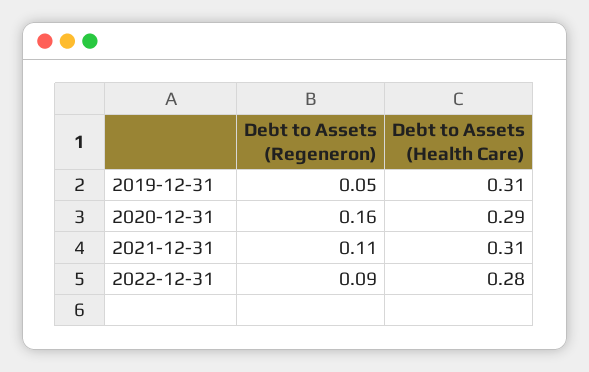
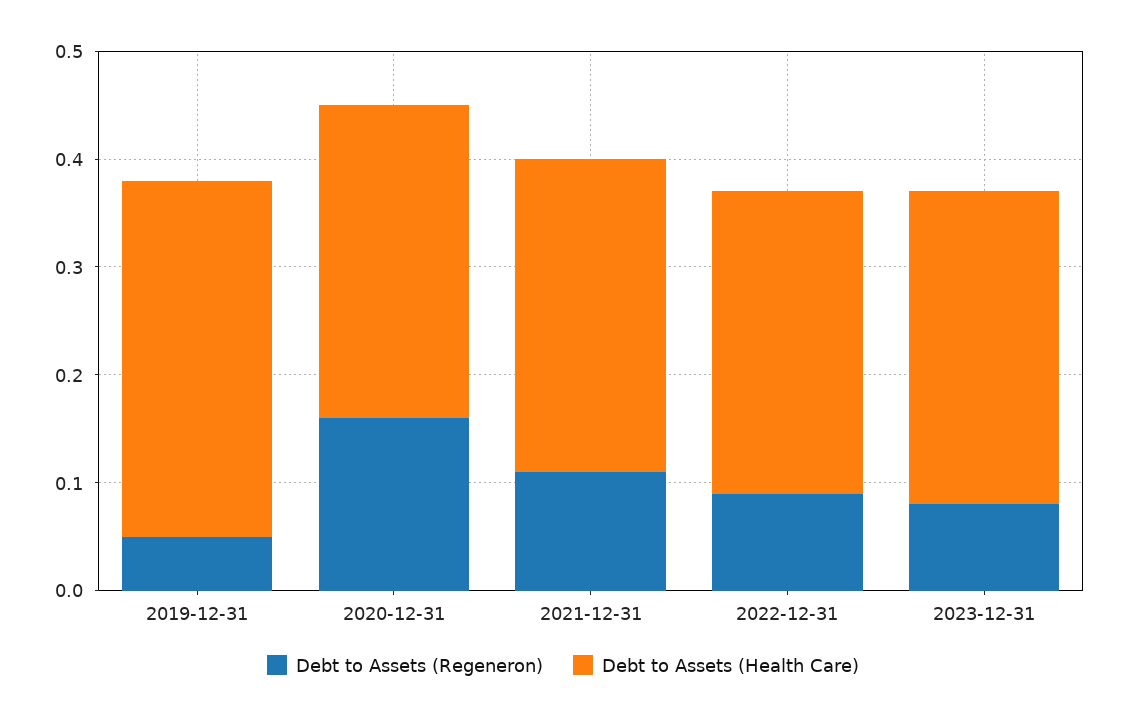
Debt to Assets (Health Care), 2019-12-31: 0.31 -> 0.33
Debt to Assets (Health Care), 2021-12-31: 0.31 -> 0.29
Debt to Assets (Regeneron), 2023-12-31: none -> 0.08
Debt to Assets (Health Care), 2023-12-31: none -> 0.29

